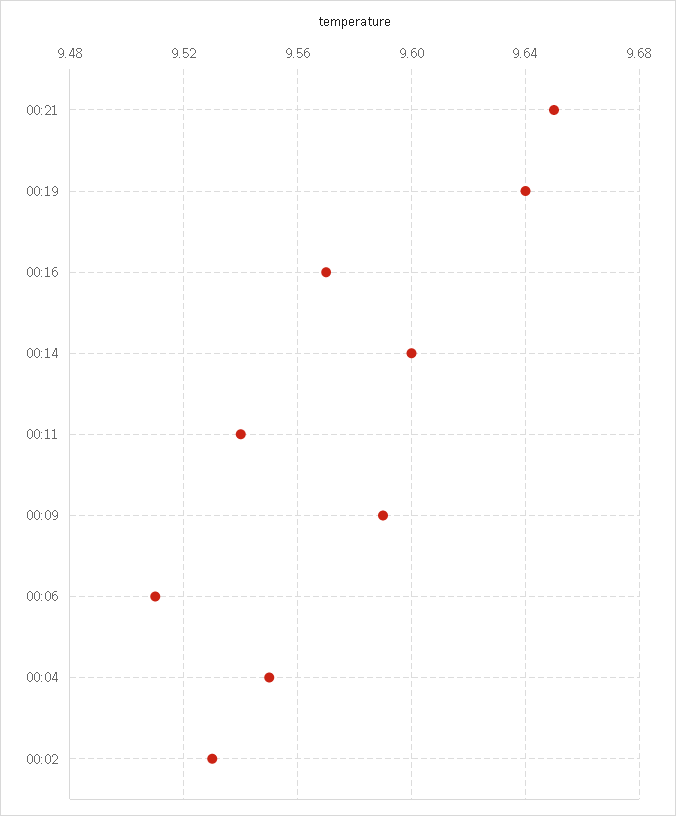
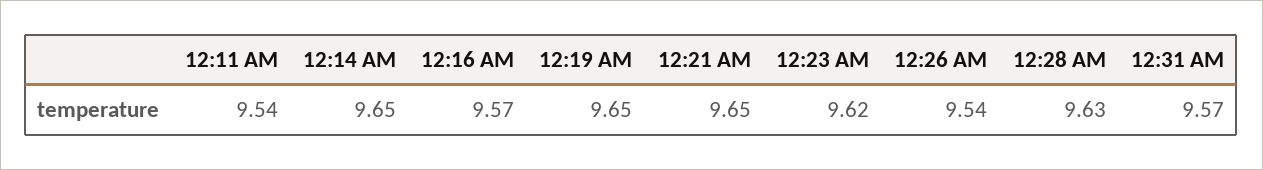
00:19: 9.64 -> 9.65
00:14: 9.6 -> 9.65
00:09: 9.59 -> none
00:06: 9.51 -> none
00:04: 9.55 -> none
00:02: 9.53 -> none
12:23 AM: none -> 9.62
12:26 AM: none -> 9.54
12:28 AM: none -> 9.63
12:31 AM: none -> 9.57

